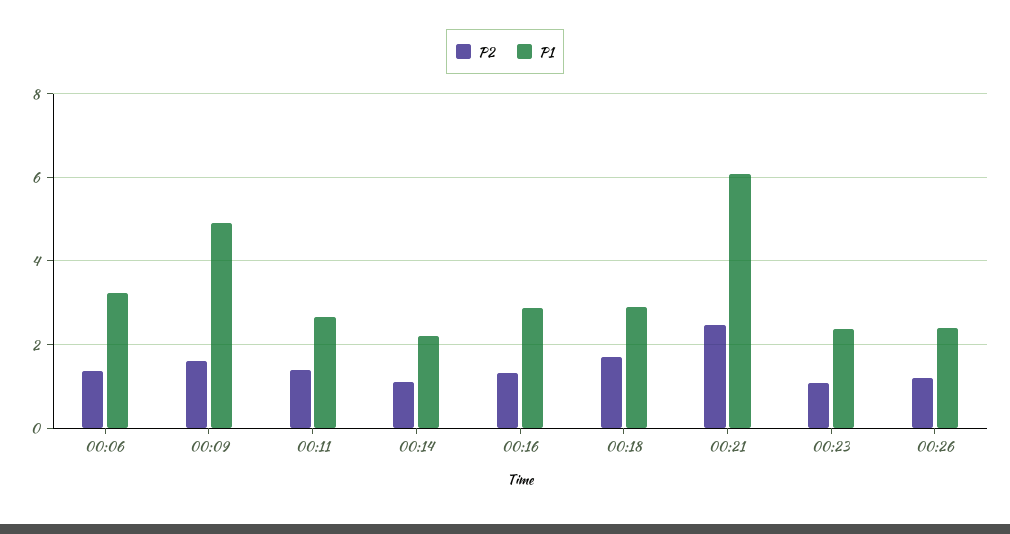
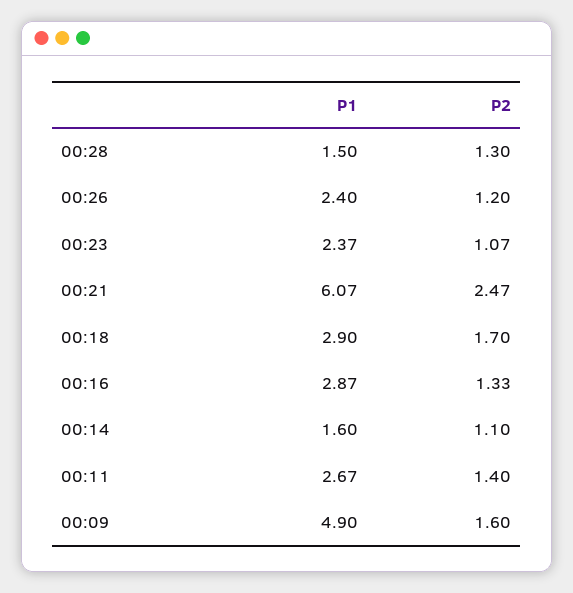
P2, 00:06: 1.4 -> none
P1, 00:06: 3.2 -> none
P1, 00:14: 2.2 -> 1.6
P1, 00:28: none -> 1.5
P2, 00:28: none -> 1.3

